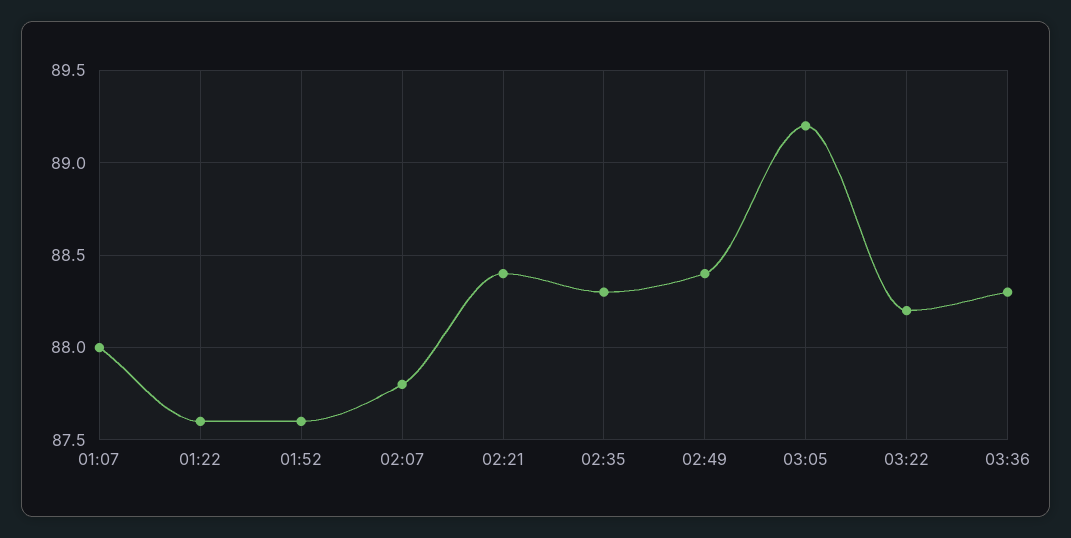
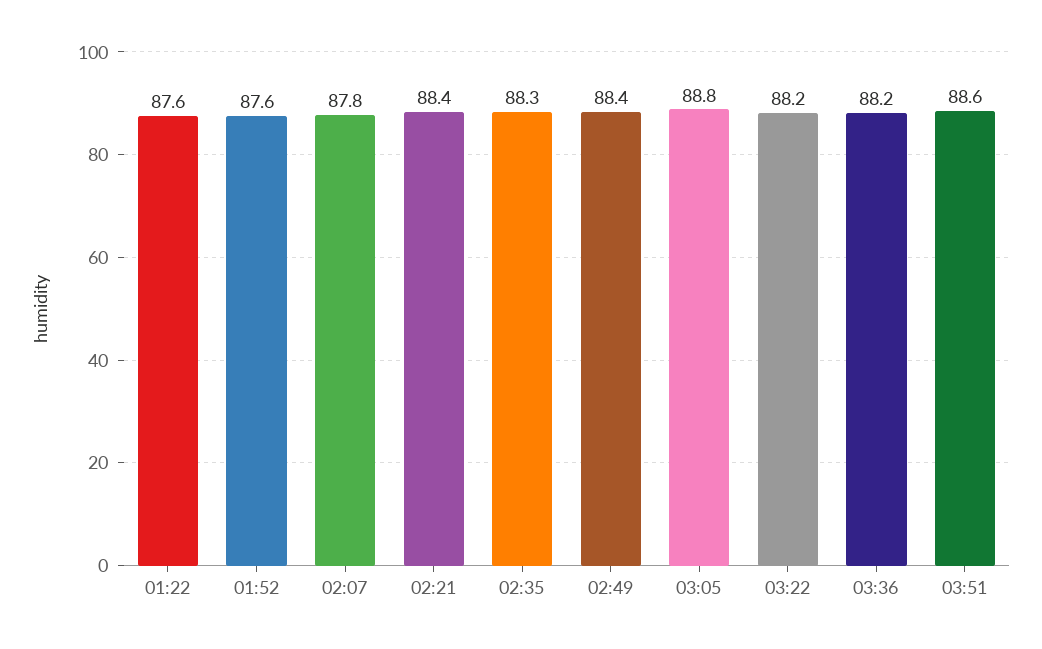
01:07: 88 -> none
03:05: 89.2 -> 88.8
03:36: 88.3 -> 88.2
03:51: none -> 88.6

